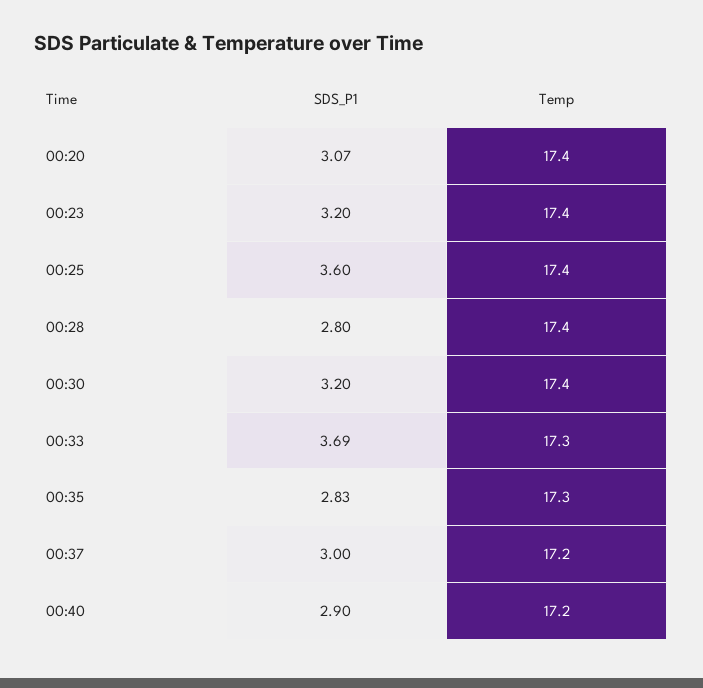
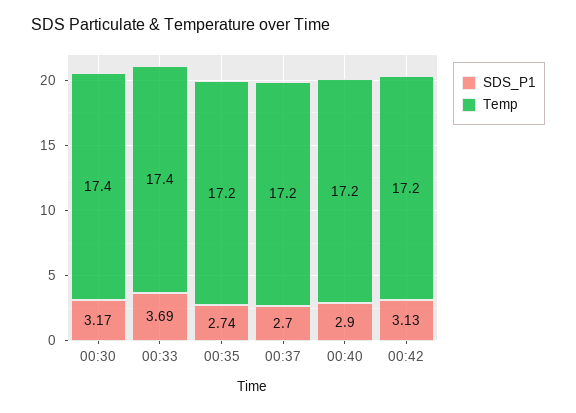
SDS_P1, 00:20: 3.07 -> none
Temp, 00:20: 17.4 -> none
SDS_P1, 00:23: 3.2 -> none
Temp, 00:23: 17.4 -> none
SDS_P1, 00:25: 3.6 -> none
Temp, 00:25: 17.4 -> none
SDS_P1, 00:28: 2.8 -> none
Temp, 00:28: 17.4 -> none
SDS_P1, 00:30: 3.2 -> 3.17
Temp, 00:33: 17.3 -> 17.4
SDS_P1, 00:35: 2.83 -> 2.74
Temp, 00:35: 17.3 -> 17.2
SDS_P1, 00:37: 3 -> 2.7
SDS_P1, 00:42: none -> 3.13
Temp, 00:42: none -> 17.2

